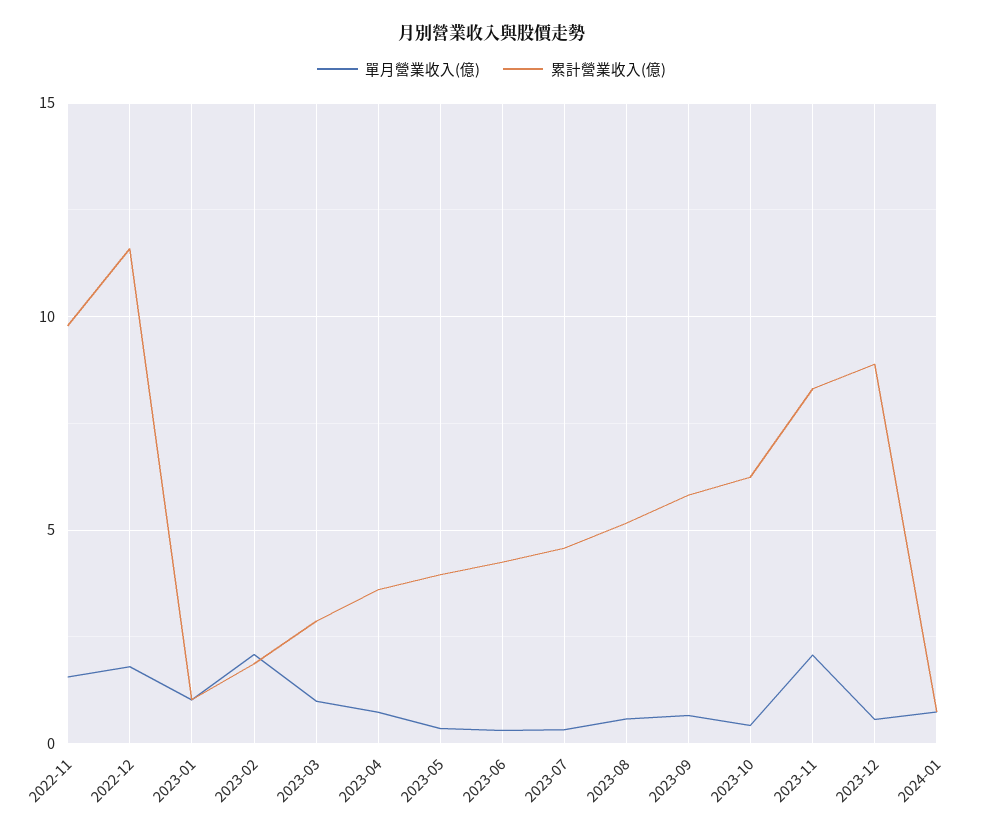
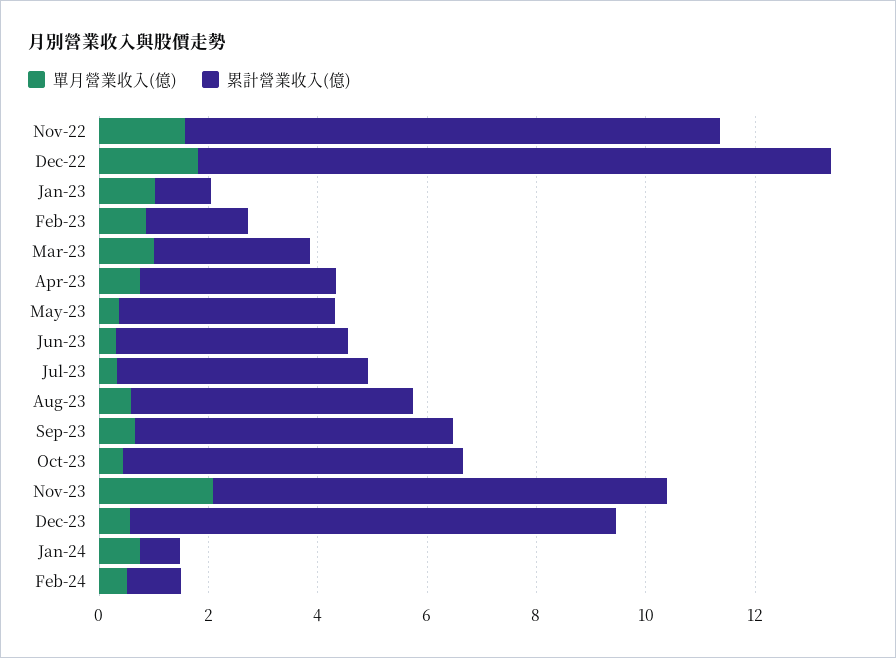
單月營業收入(億), 2023-02: 2 -> 1
單月營業收入(億), Feb-24: none -> 0.5
累計營業收入(億), Feb-24: none -> 1

